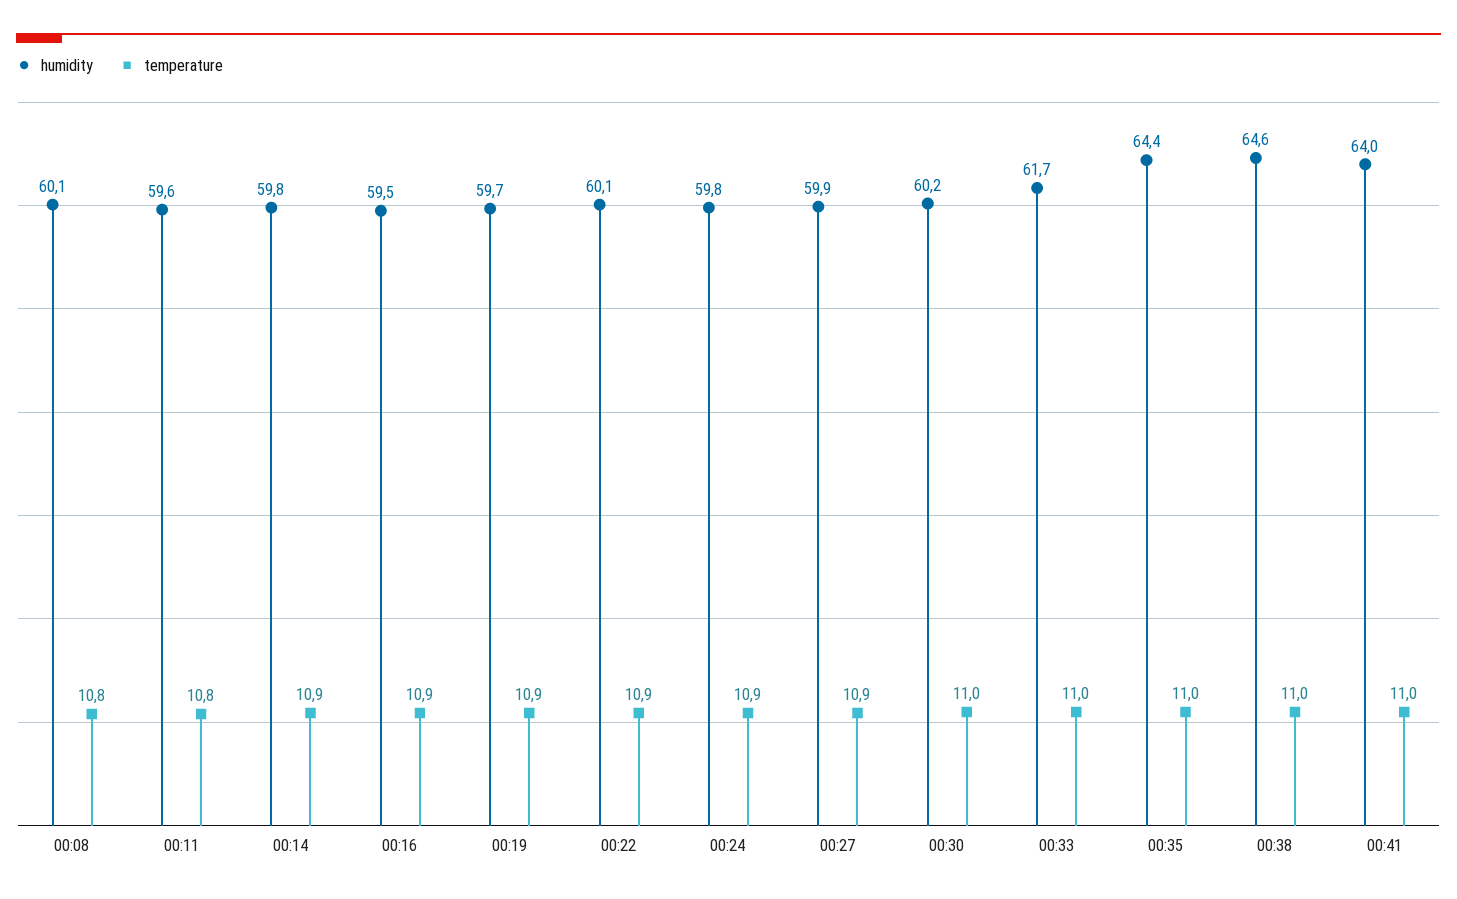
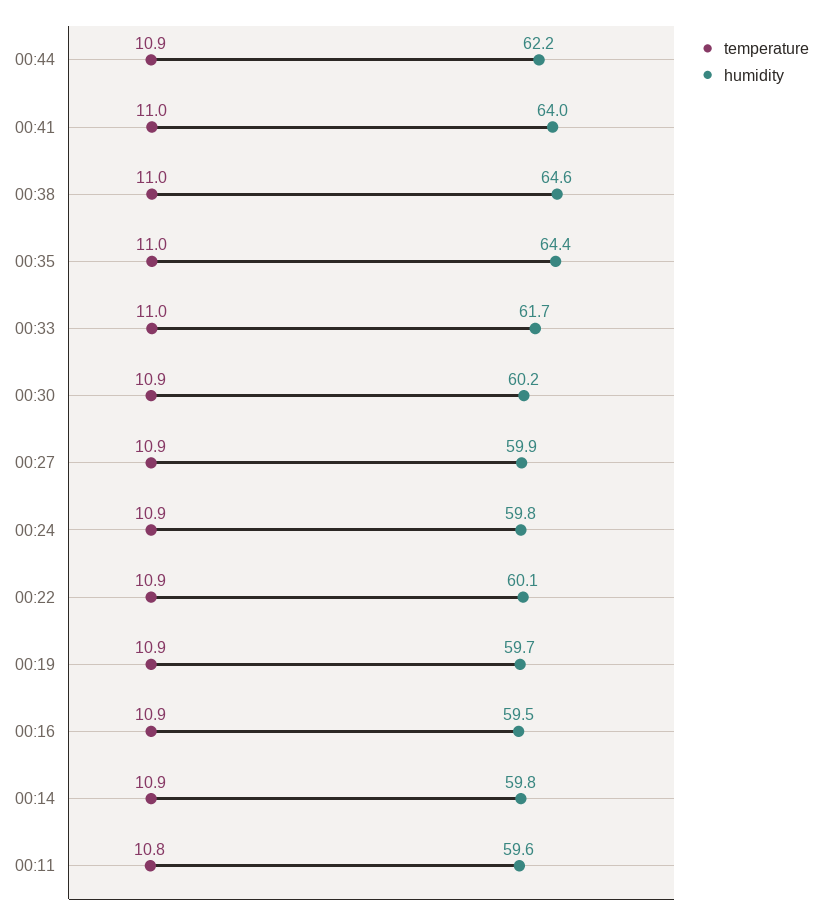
humidity, 00:08: 60.1 -> none
temperature, 00:08: 10.8 -> none
temperature, 00:30: 11 -> 10.9
temperature, 00:44: none -> 10.9
humidity, 00:44: none -> 62.2

